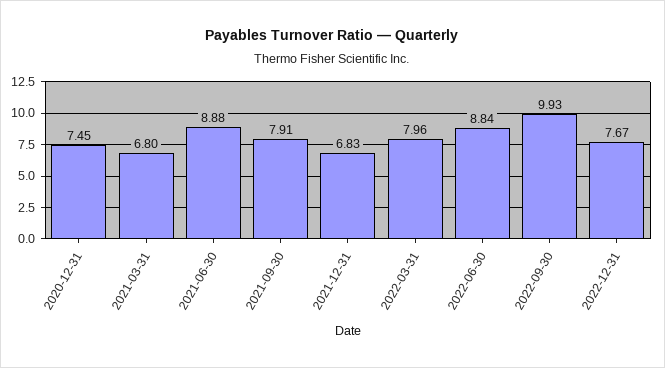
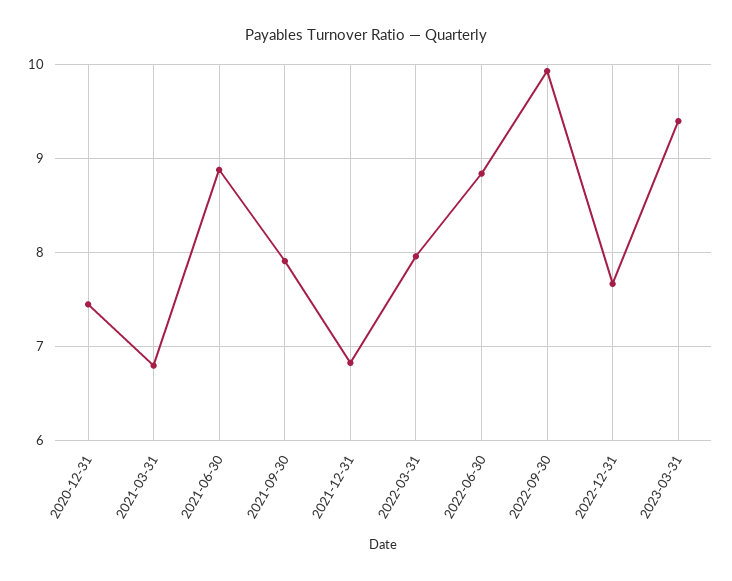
2023-03-31: none -> 9.4

